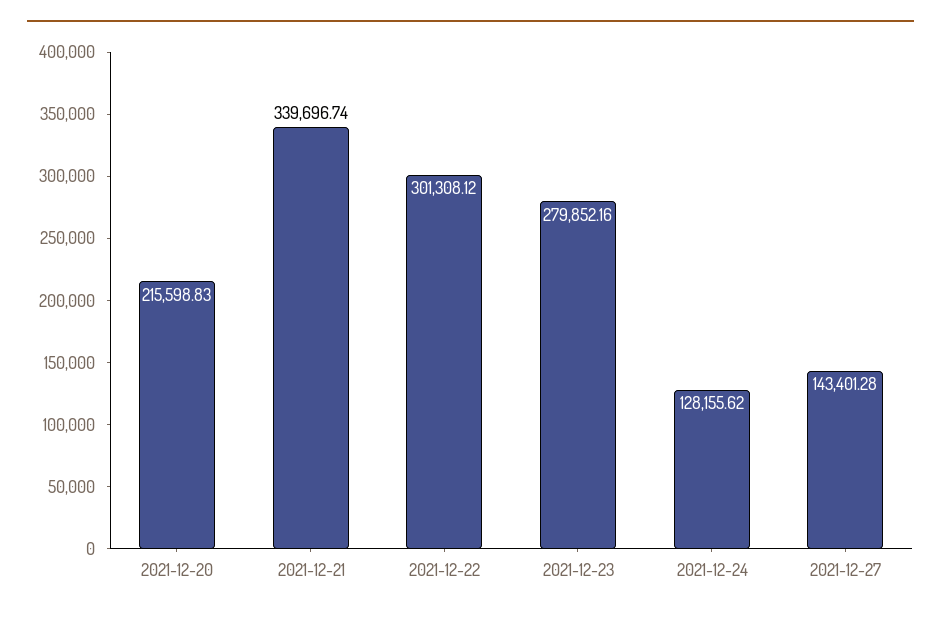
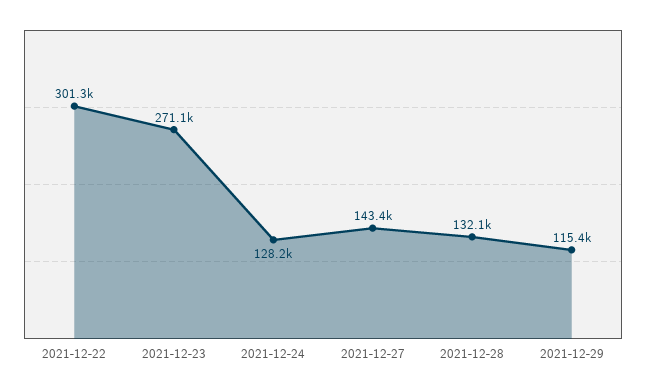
2021-12-20: 215598.83 -> none
2021-12-21: 339696.74 -> none
2021-12-23: 279852.16 -> 271100
2021-12-28: none -> 132100
2021-12-29: none -> 115400

